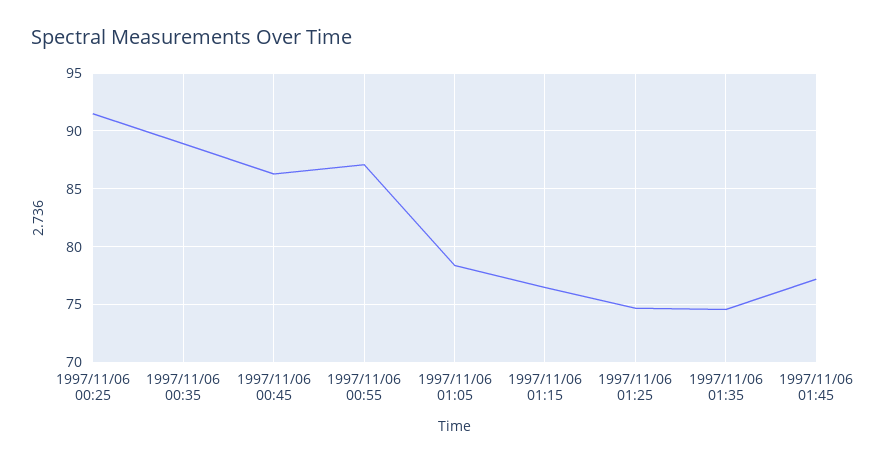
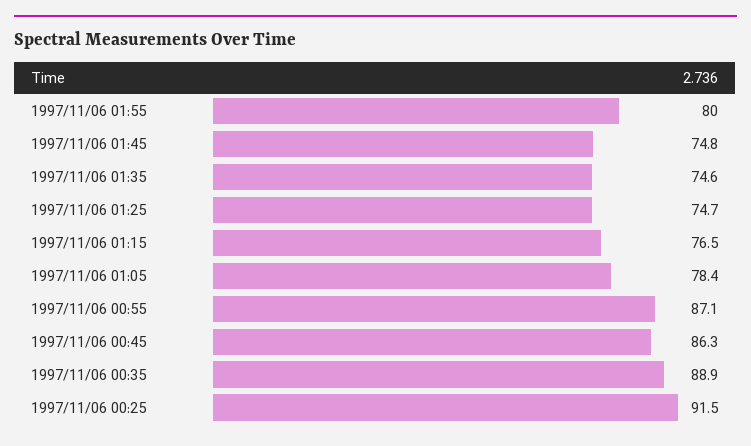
1997/11/06 01:45: 77 -> 74.8
1997/11/06 01:55: none -> 80

